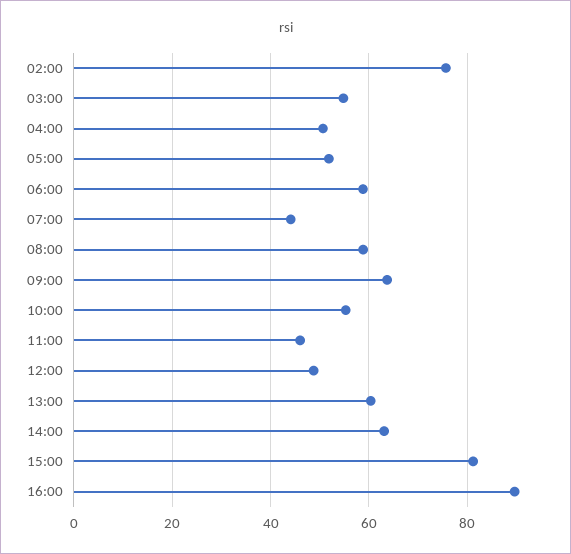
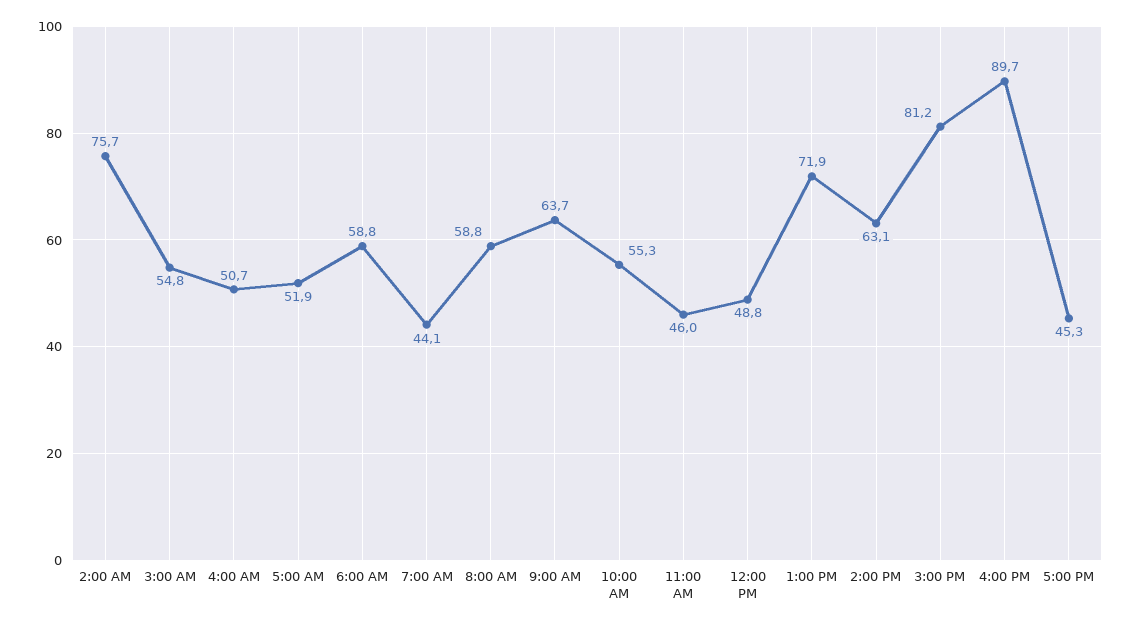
13:00: 60 -> 71.9
5:00 PM: none -> 45.3

